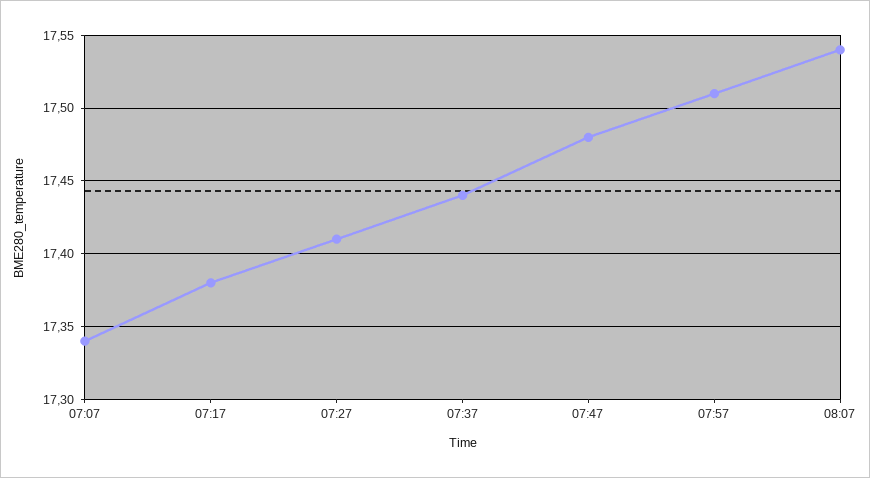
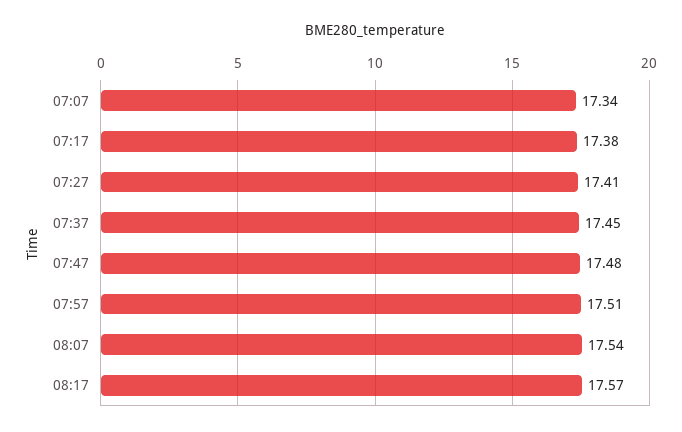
07:37: 17.44 -> 17.45
08:17: none -> 17.57

